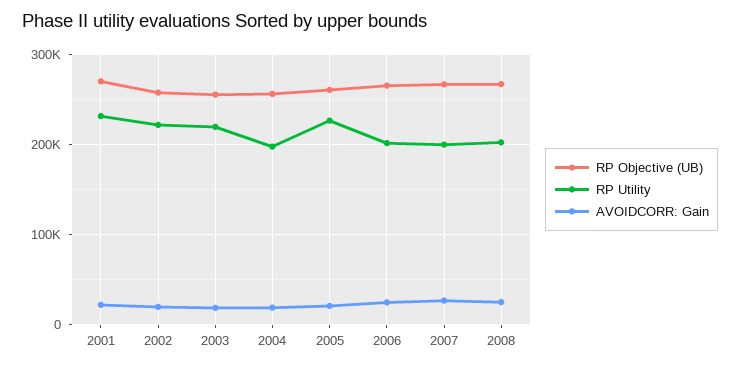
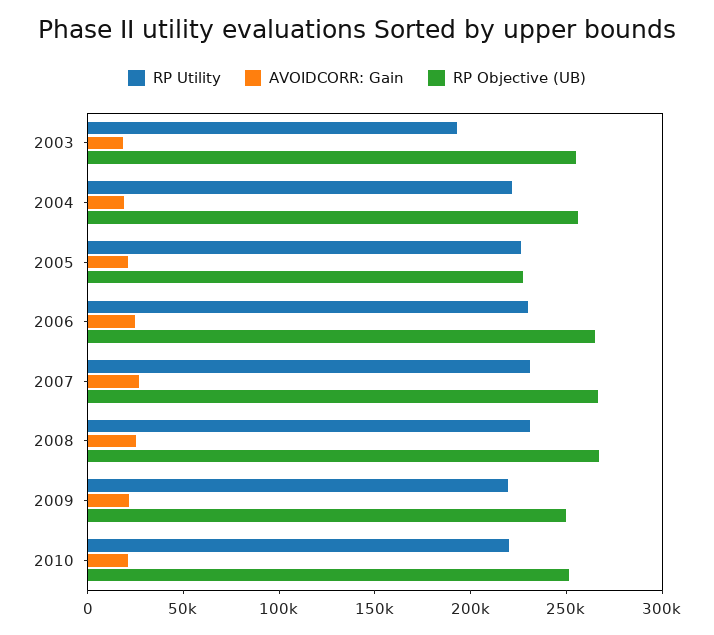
RP Objective (UB), 2001: 270000 -> none
RP Utility, 2001: 230000 -> none
AVOIDCORR: Gain, 2001: 20000 -> none
RP Objective (UB), 2002: 260000 -> none
RP Utility, 2002: 220000 -> none
AVOIDCORR: Gain, 2002: 20000 -> none
RP Utility, 2003: 220000 -> 190000
RP Utility, 2004: 200000 -> 220000
RP Objective (UB), 2005: 260000 -> 230000
RP Utility, 2006: 200000 -> 230000
RP Utility, 2007: 200000 -> 230000
RP Utility, 2008: 200000 -> 230000
RP Utility, 2009: none -> 220000
AVOIDCORR: Gain, 2009: none -> 20000
RP Objective (UB), 2009: none -> 250000
RP Utility, 2010: none -> 220000
AVOIDCORR: Gain, 2010: none -> 20000
RP Objective (UB), 2010: none -> 250000

